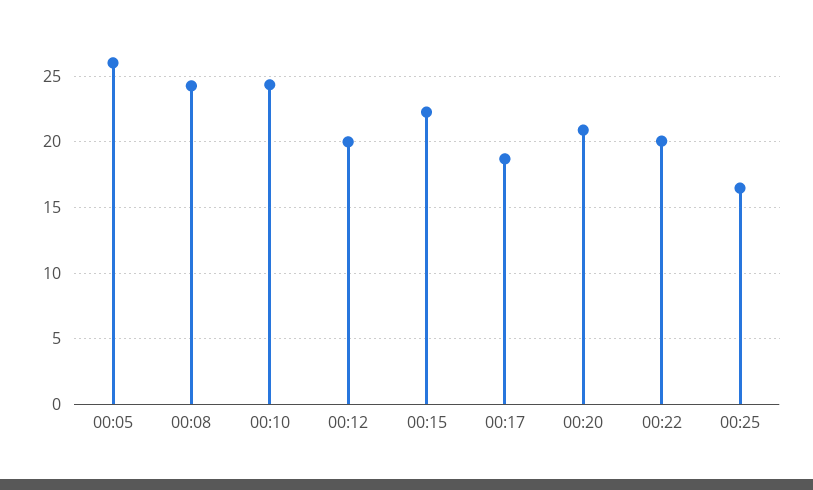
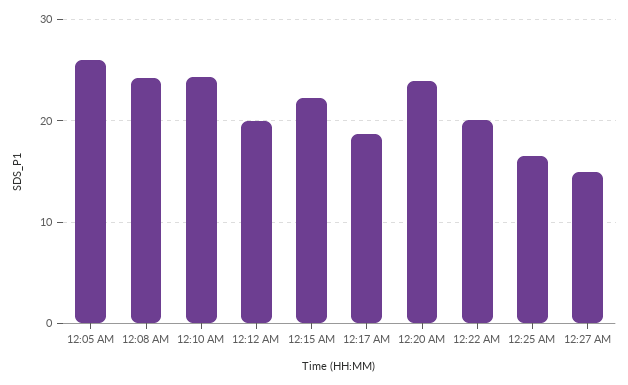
00:20: 21 -> 24
12:27 AM: none -> 15

